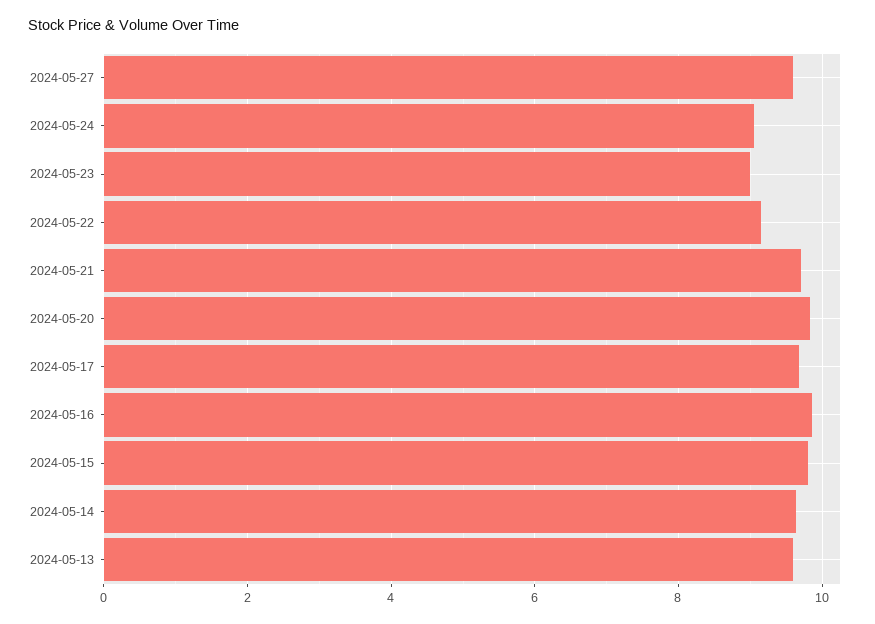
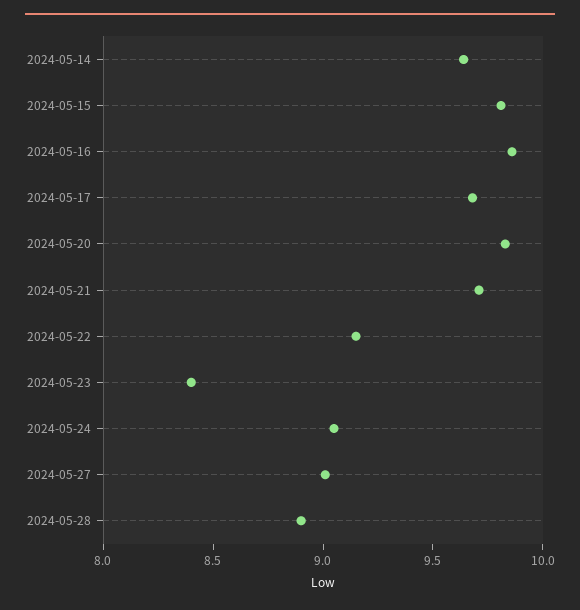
2024-05-27: 9.6 -> 9
2024-05-23: 9 -> 8.4
2024-05-13: 9.6 -> none
2024-05-28: none -> 8.9

